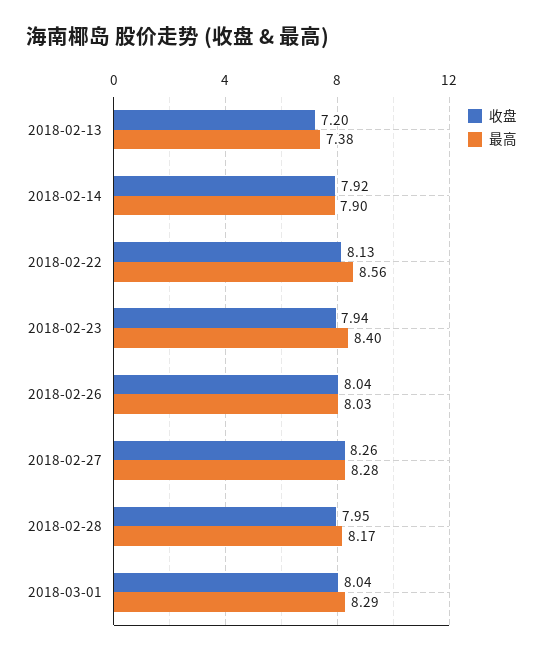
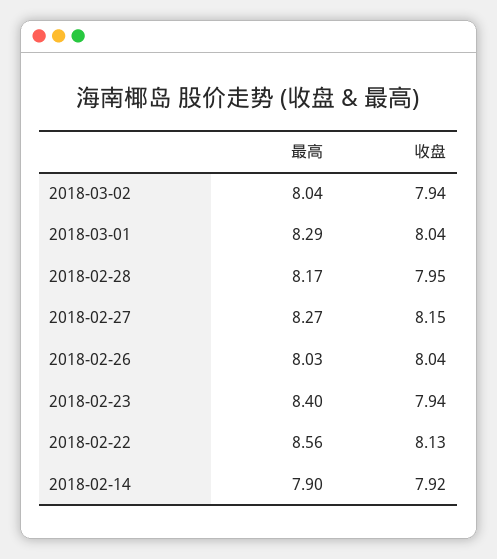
收盘, 2018-02-13: 7.2 -> none
最高, 2018-02-13: 7.38 -> none
收盘, 2018-02-27: 8.26 -> 8.15
最高, 2018-02-27: 8.28 -> 8.27
最高, 2018-03-02: none -> 8.04
收盘, 2018-03-02: none -> 7.94

